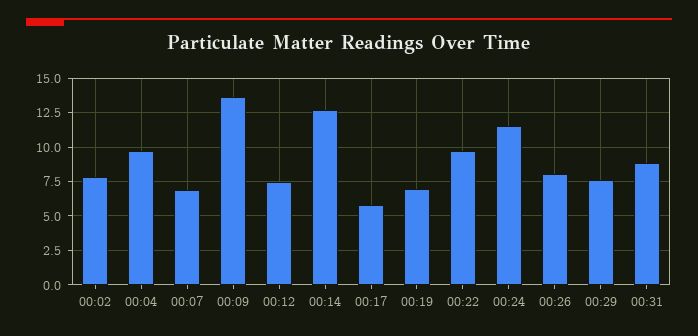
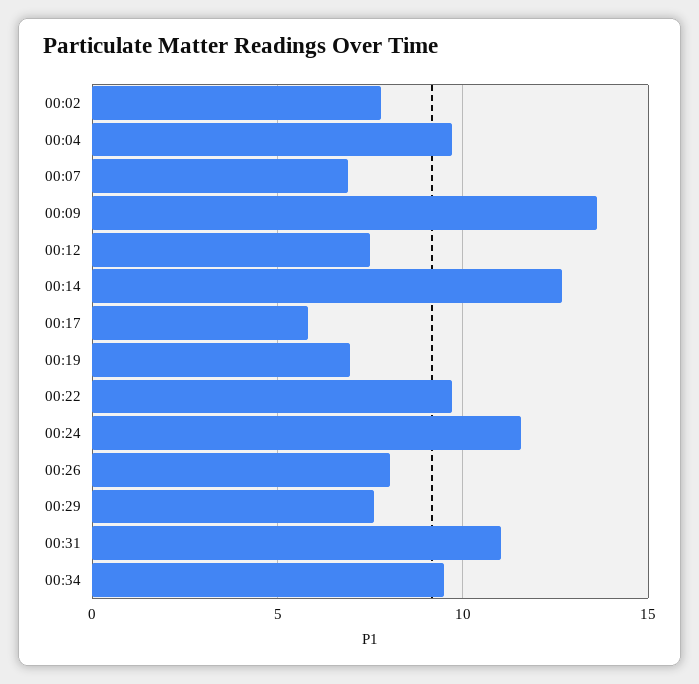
00:31: 9 -> 11
00:34: none -> 9.5

